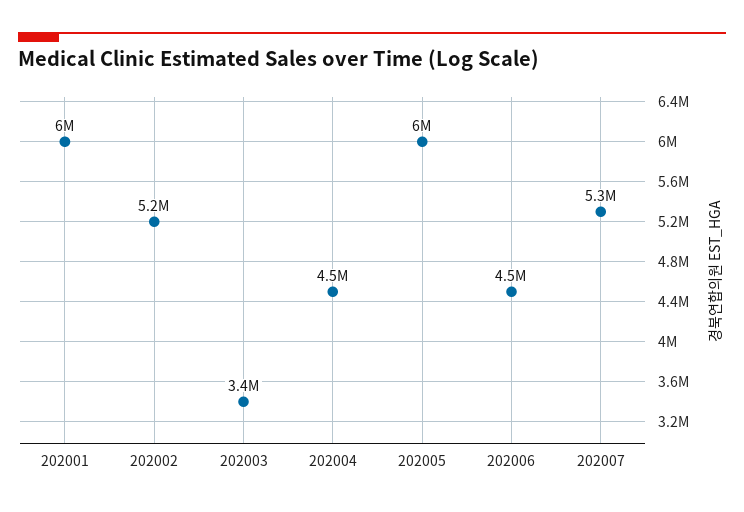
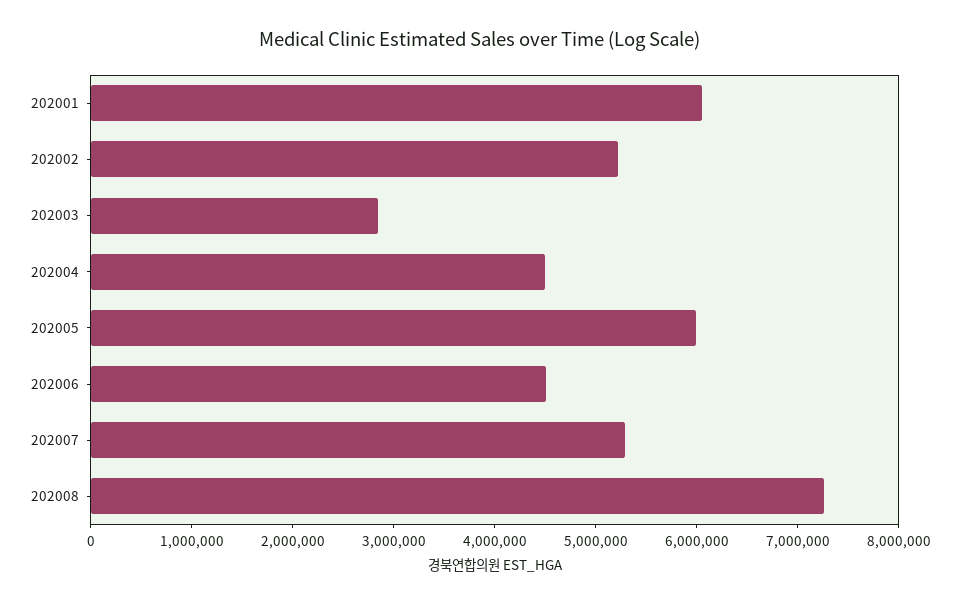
202003: 3400000 -> 2800000
202008: none -> 7200000

